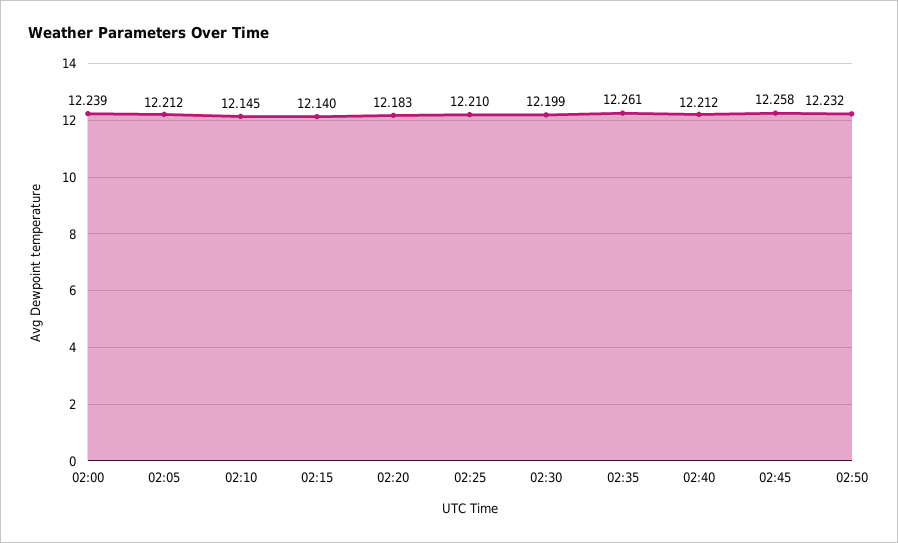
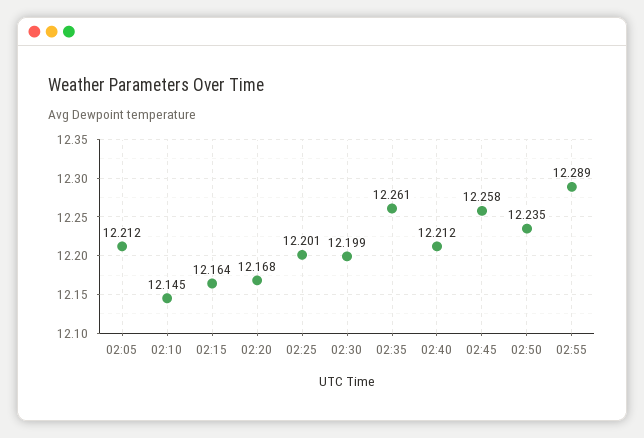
02:00: 12.239 -> none
02:15: 12.14 -> 12.164
02:20: 12.183 -> 12.168
02:25: 12.21 -> 12.201
02:50: 12.232 -> 12.235
02:55: none -> 12.289

